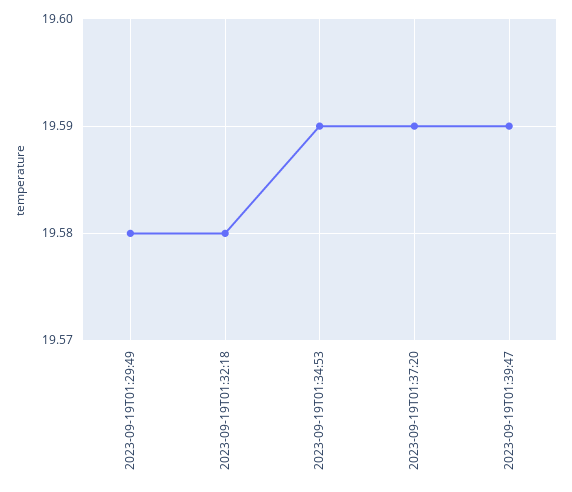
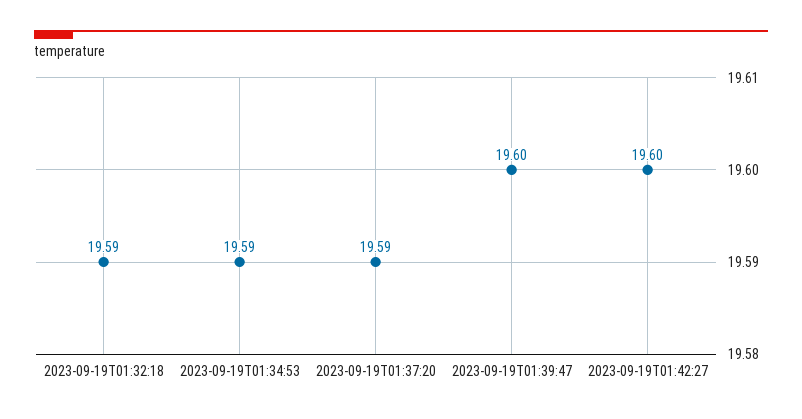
2023-09-19T01:29:49: 19.58 -> none
2023-09-19T01:32:18: 19.58 -> 19.59
2023-09-19T01:39:47: 19.59 -> 19.6
2023-09-19T01:42:27: none -> 19.6

